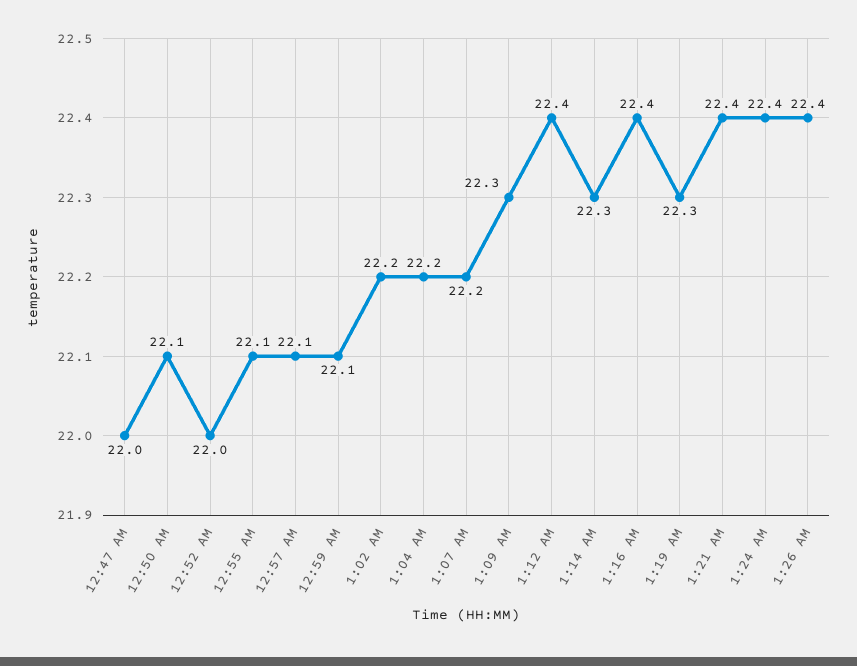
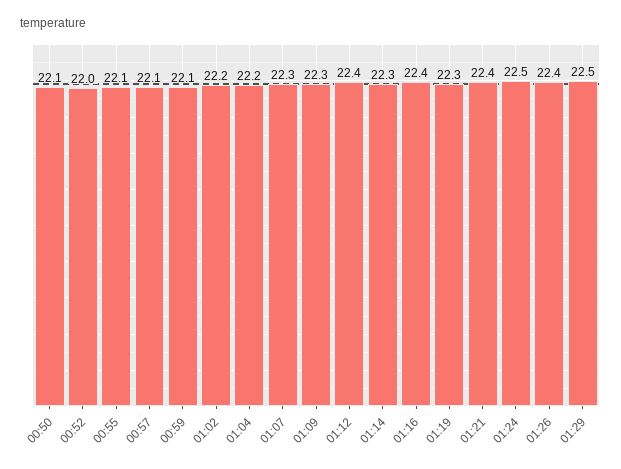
12:47 AM: 22 -> none
1:07 AM: 22.2 -> 22.3
1:24 AM: 22.4 -> 22.5
01:29: none -> 22.5

